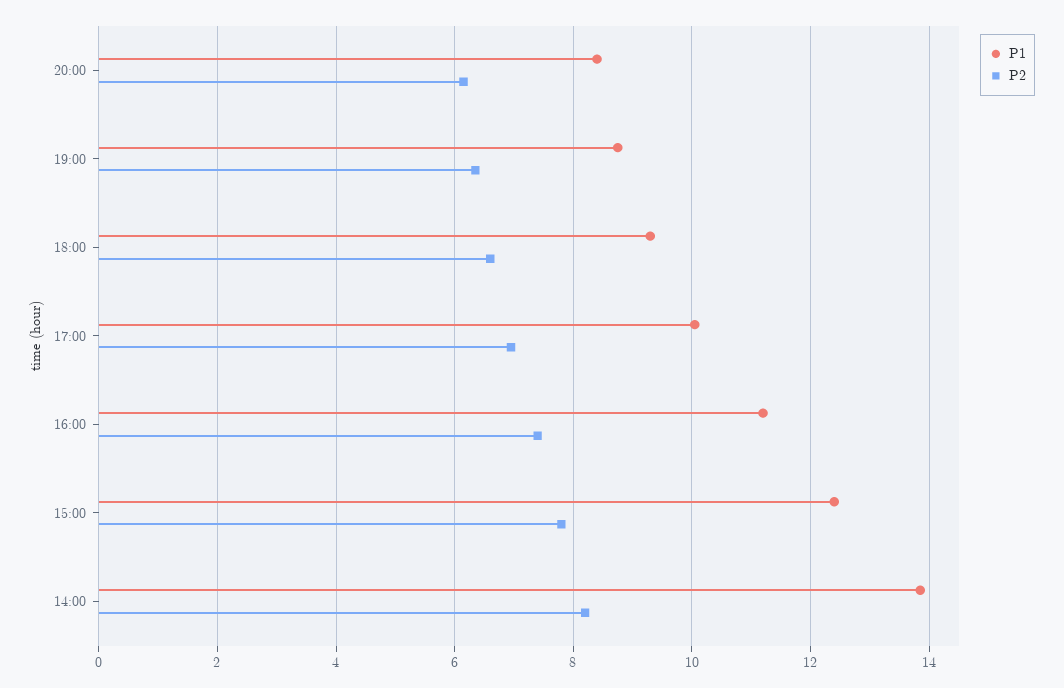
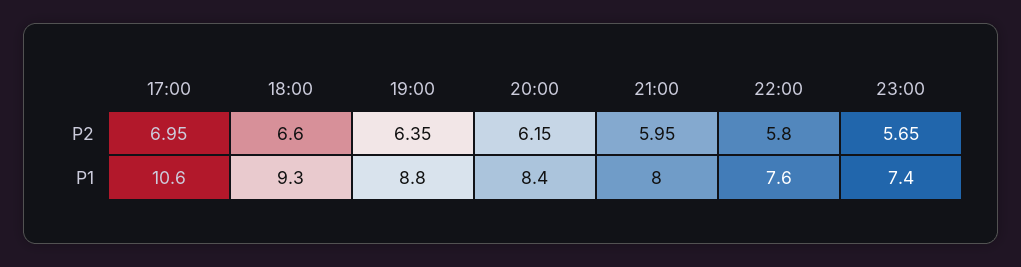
P1, 17:00: 10 -> 10.6
P1, 16:00: 11.2 -> none
P2, 16:00: 7.4 -> none
P1, 15:00: 12.4 -> none
P2, 15:00: 7.8 -> none
P1, 14:00: 13.8 -> none
P2, 14:00: 8.2 -> none
P2, 21:00: none -> 5.95
P2, 22:00: none -> 5.8
P2, 23:00: none -> 5.65
P1, 21:00: none -> 8
P1, 22:00: none -> 7.6
P1, 23:00: none -> 7.4

